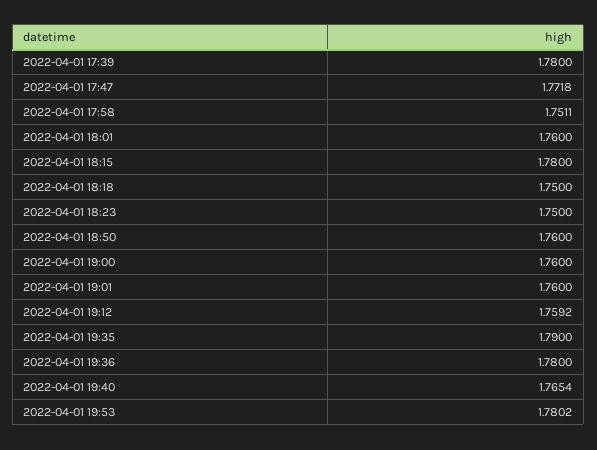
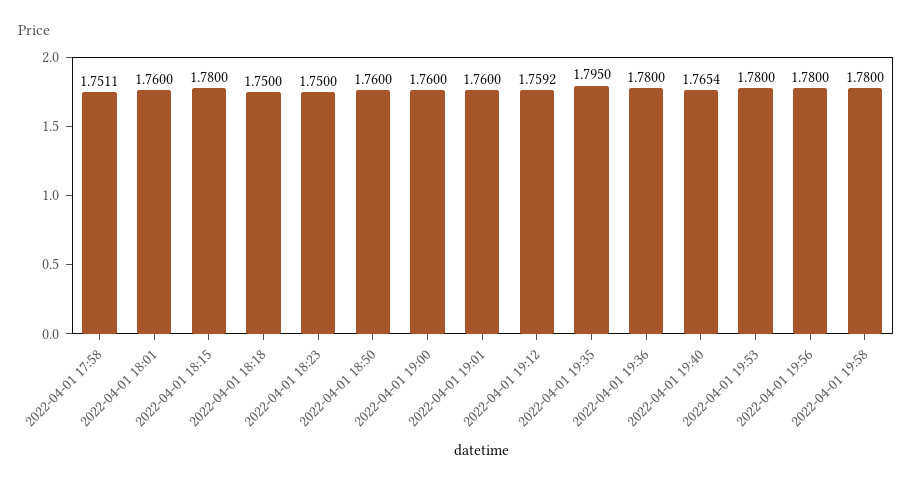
2022-04-01 17:39: 1.78 -> none
2022-04-01 17:47: 1.7718 -> none
2022-04-01 19:35: 1.79 -> 1.795
2022-04-01 19:53: 1.7802 -> 1.78
2022-04-01 19:56: none -> 1.78
2022-04-01 19:58: none -> 1.78

